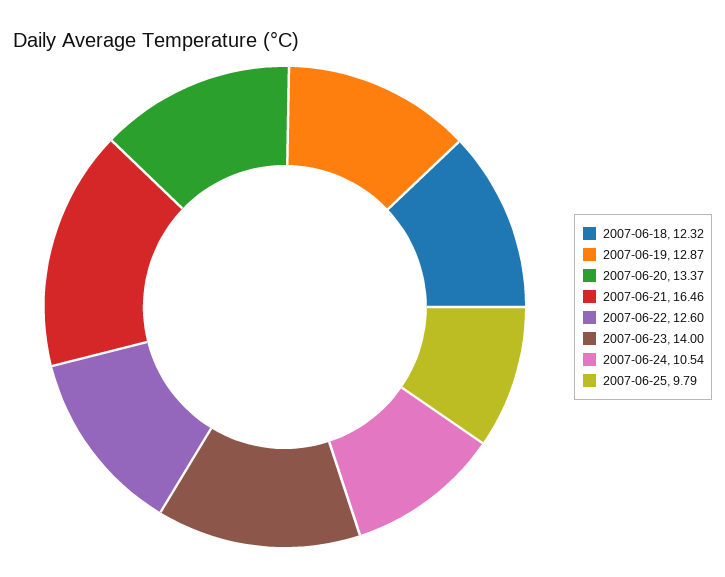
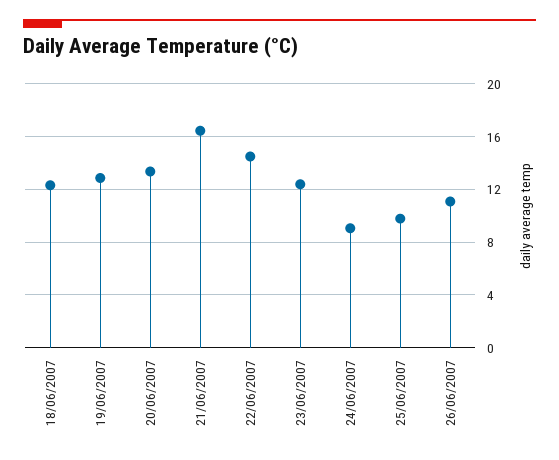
2007-06-22: 12.6 -> 14.5
2007-06-23: 14 -> 12.5
2007-06-24: 10.54 -> 9
26/06/2007: none -> 11

